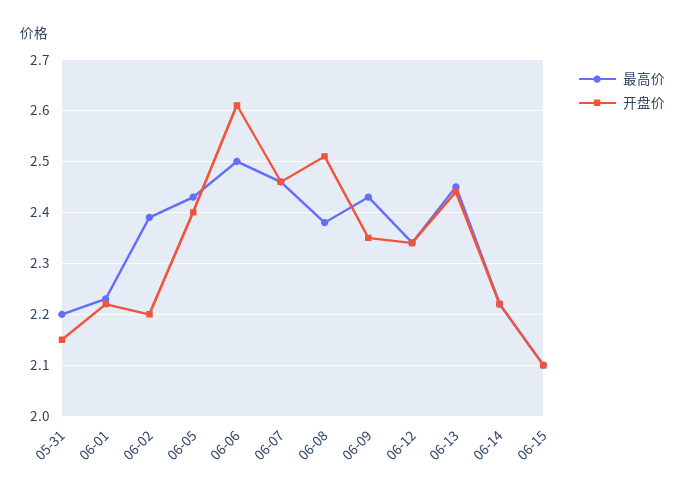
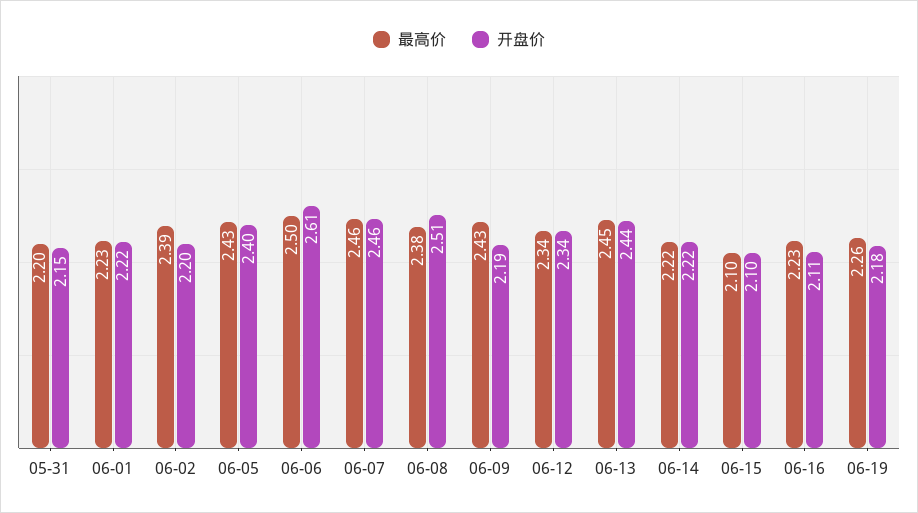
开盘价, 06-09: 2.35 -> 2.19
最高价, 06-16: none -> 2.23
开盘价, 06-16: none -> 2.11
最高价, 06-19: none -> 2.26
开盘价, 06-19: none -> 2.18

